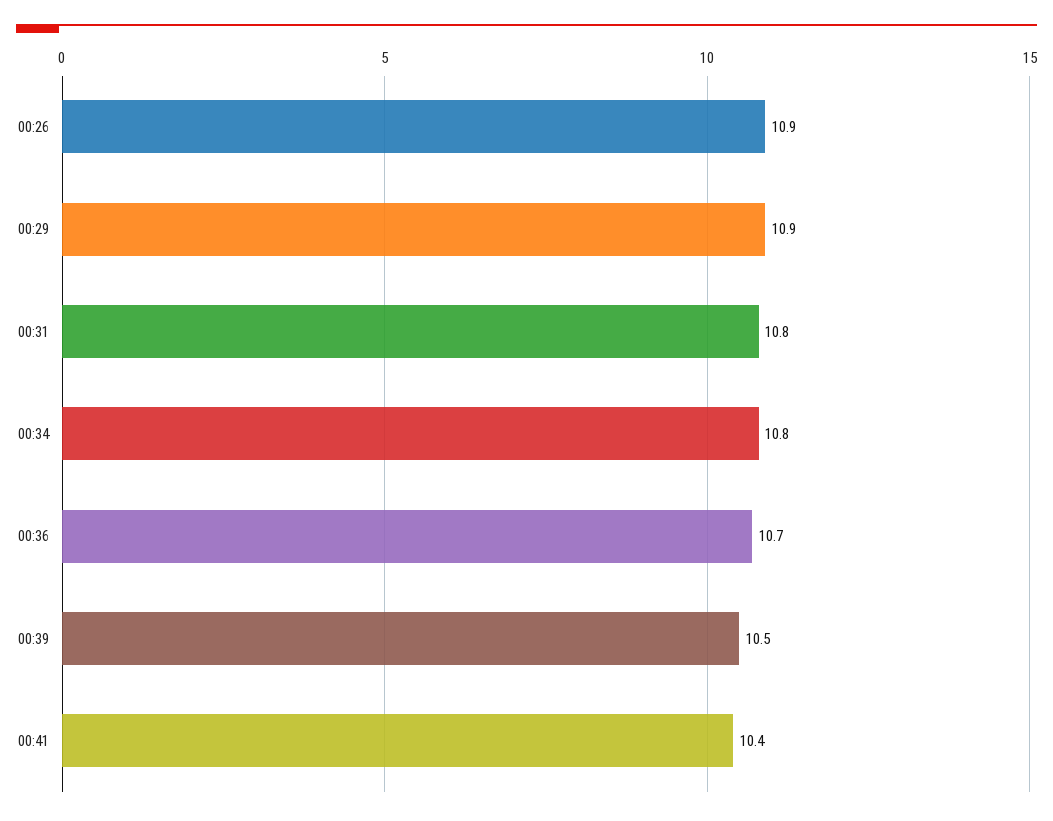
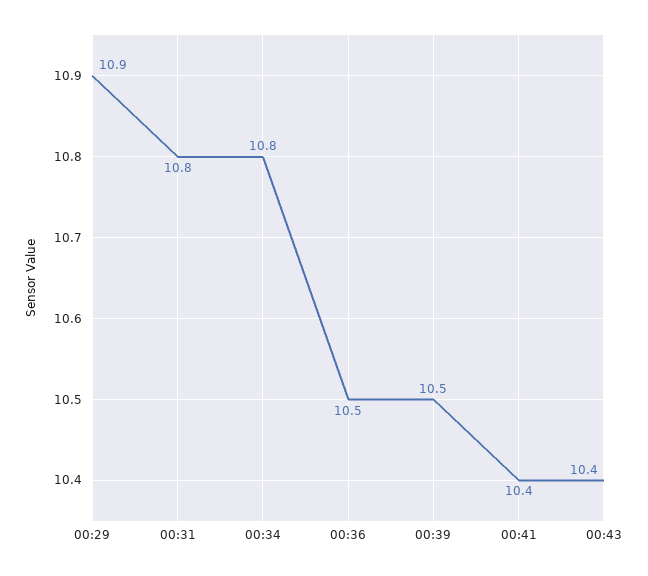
00:26: 10.9 -> none
00:36: 10.7 -> 10.5
00:43: none -> 10.4

